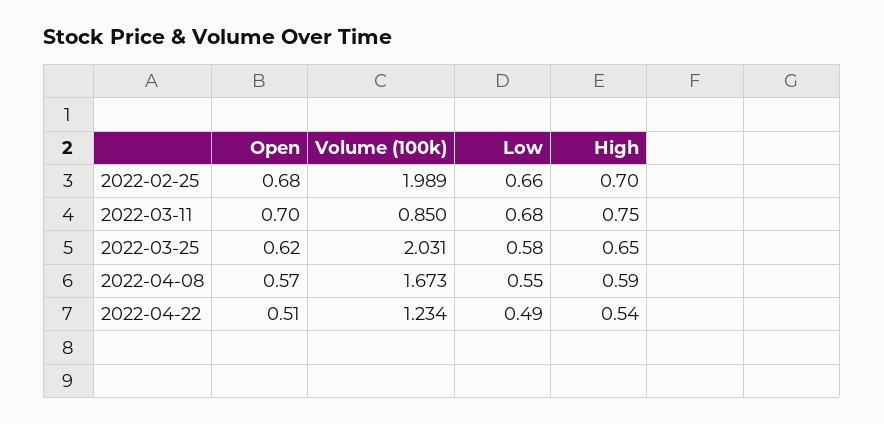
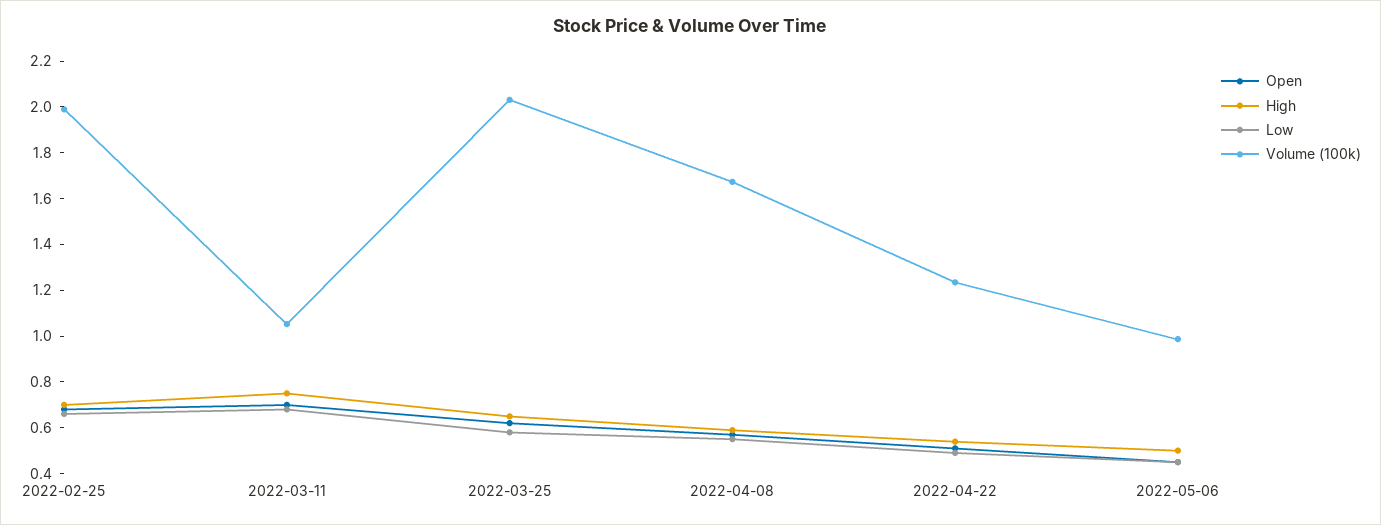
Volume (100k), 2022-03-11: 0.85 -> 1.05
Open, 2022-05-06: none -> 0.45
High, 2022-05-06: none -> 0.5
Low, 2022-05-06: none -> 0.45
Volume (100k), 2022-05-06: none -> 1

